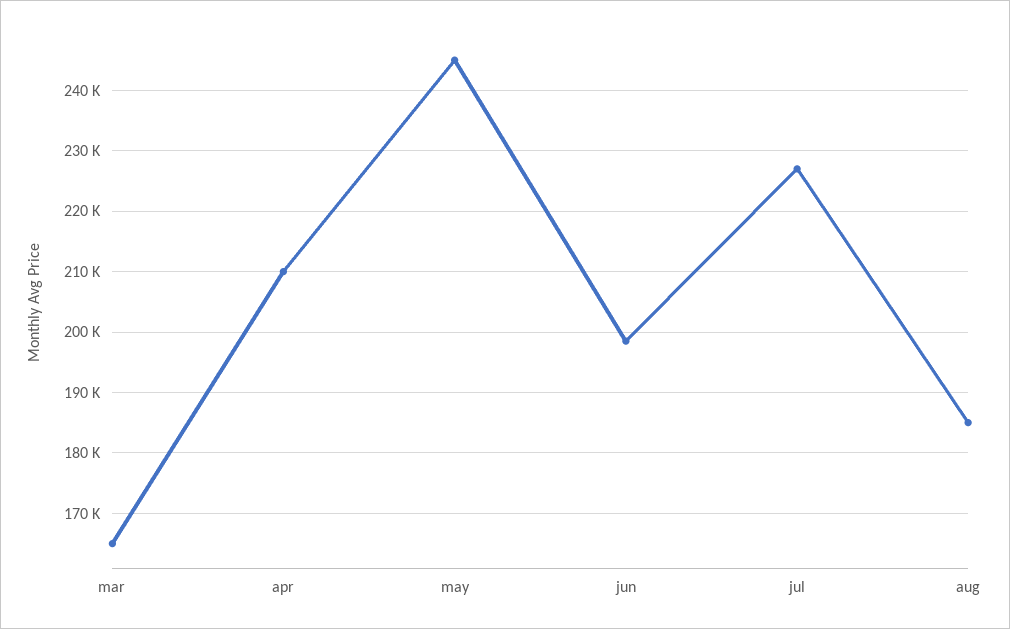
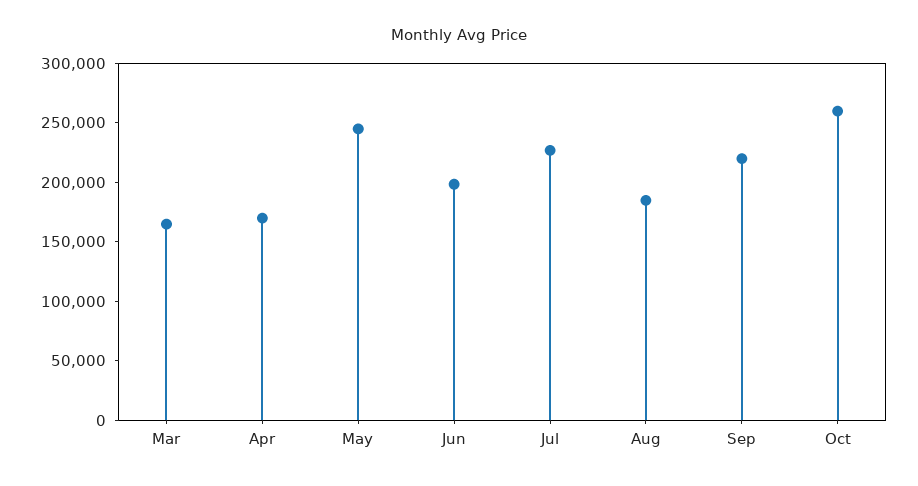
apr: 210000 -> 170000
Sep: none -> 220000
Oct: none -> 260000

